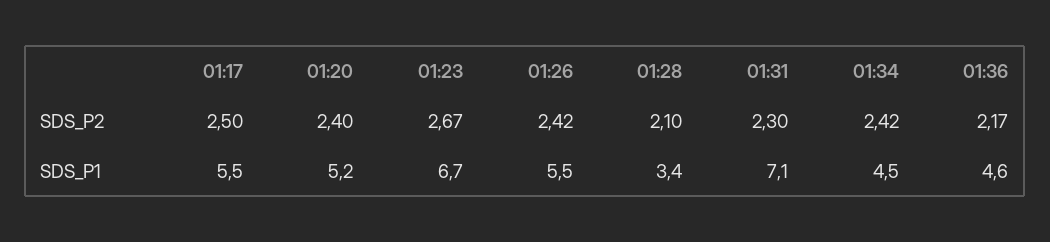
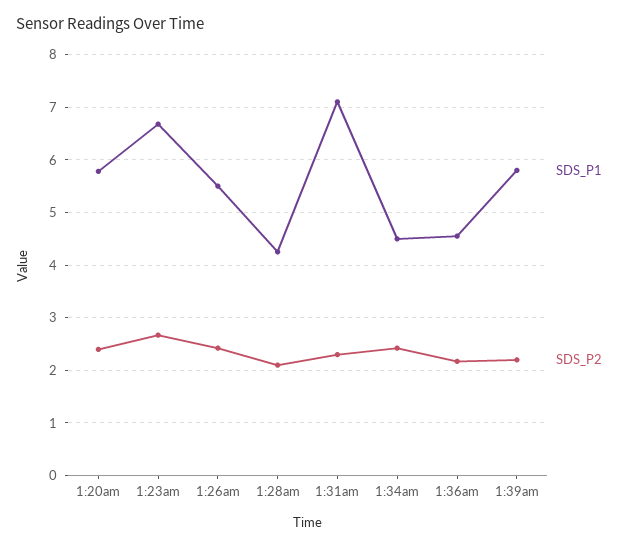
SDS_P2, 01:17: 2.5 -> none
SDS_P1, 01:17: 5.5 -> none
SDS_P1, 01:20: 5.2 -> 5.8
SDS_P1, 01:28: 3.4 -> 4.2
SDS_P1, 1:39am: none -> 5.8
SDS_P2, 1:39am: none -> 2.2

